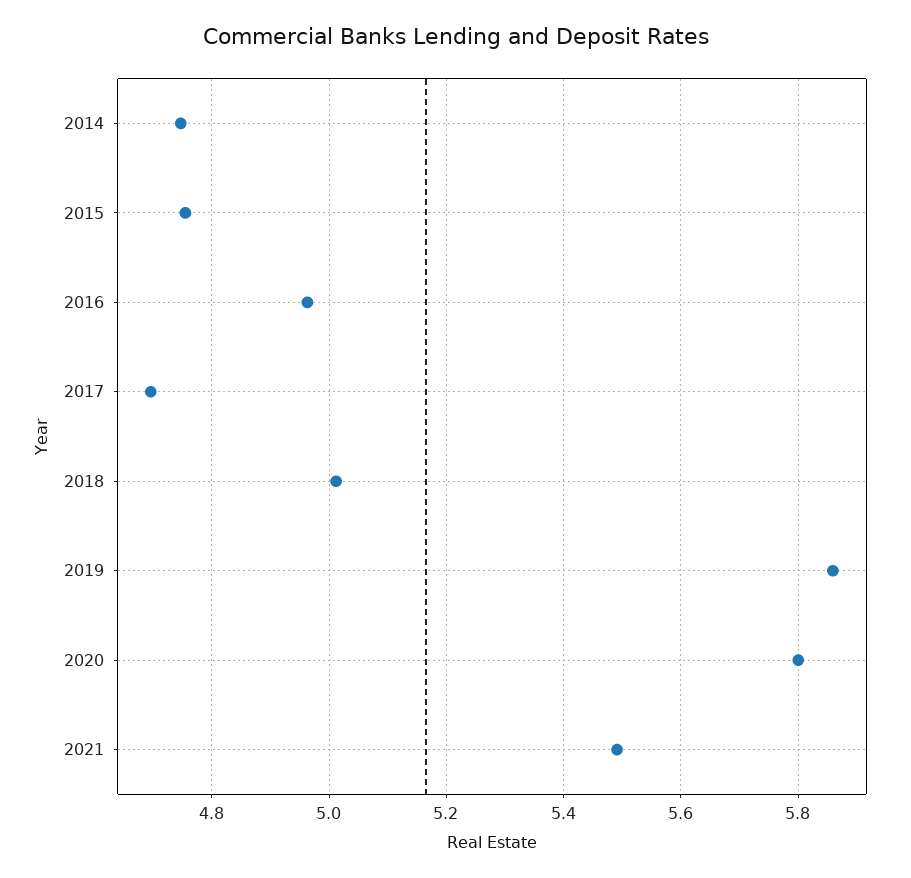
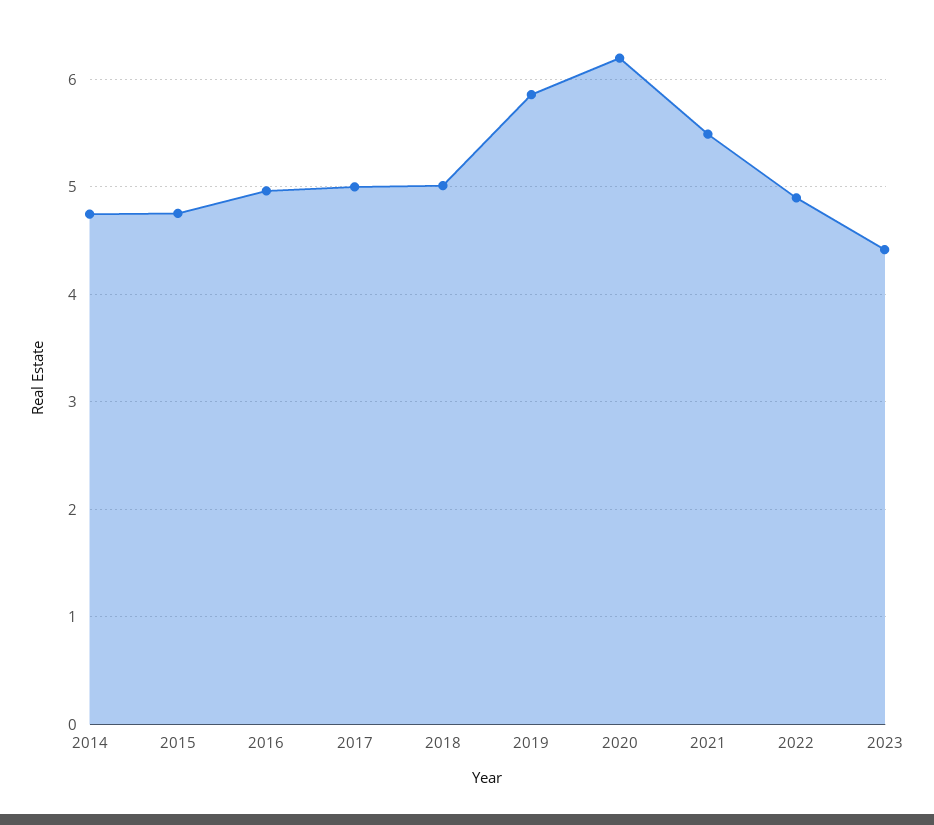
2017: 4.7 -> 5
2020: 5.8 -> 6.2
2022: none -> 4.9
2023: none -> 4.4

